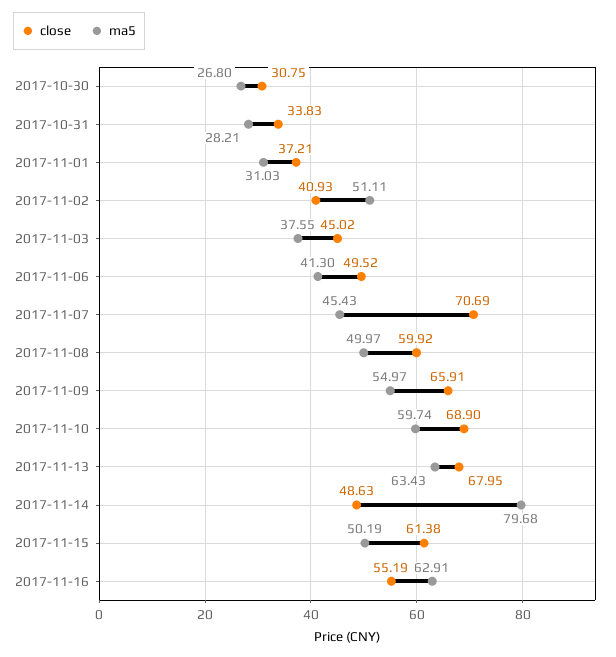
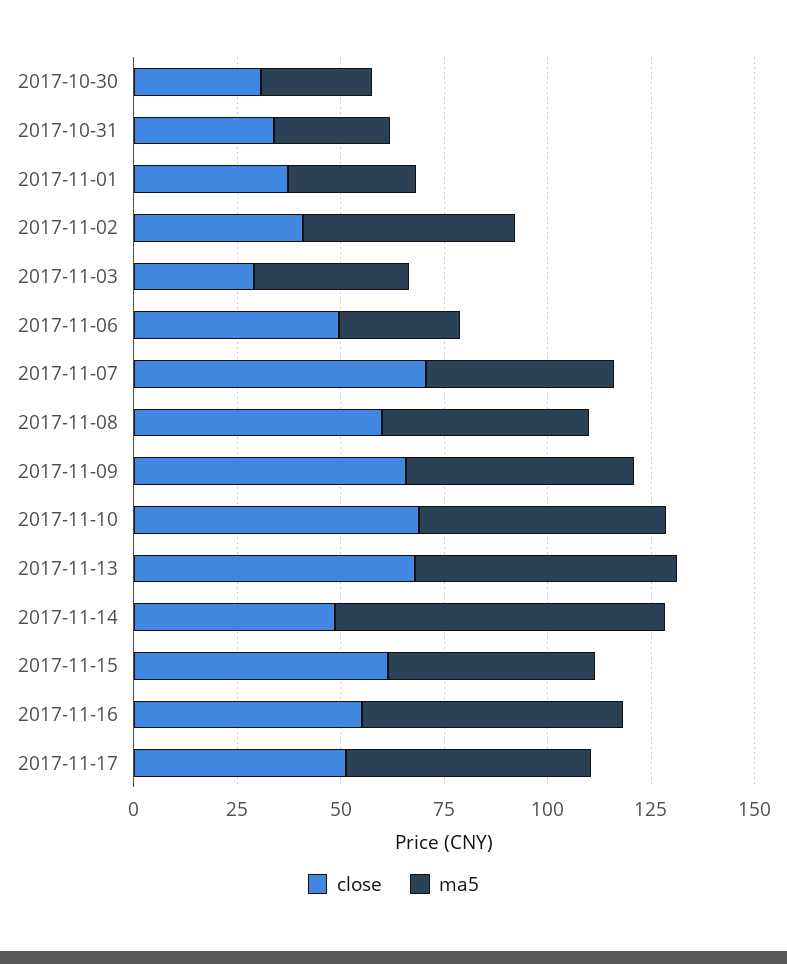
close, 2017-11-03: 45.02 -> 30
ma5, 2017-11-06: 41.3 -> 30
close, 2017-11-17: none -> 50
ma5, 2017-11-17: none -> 60

